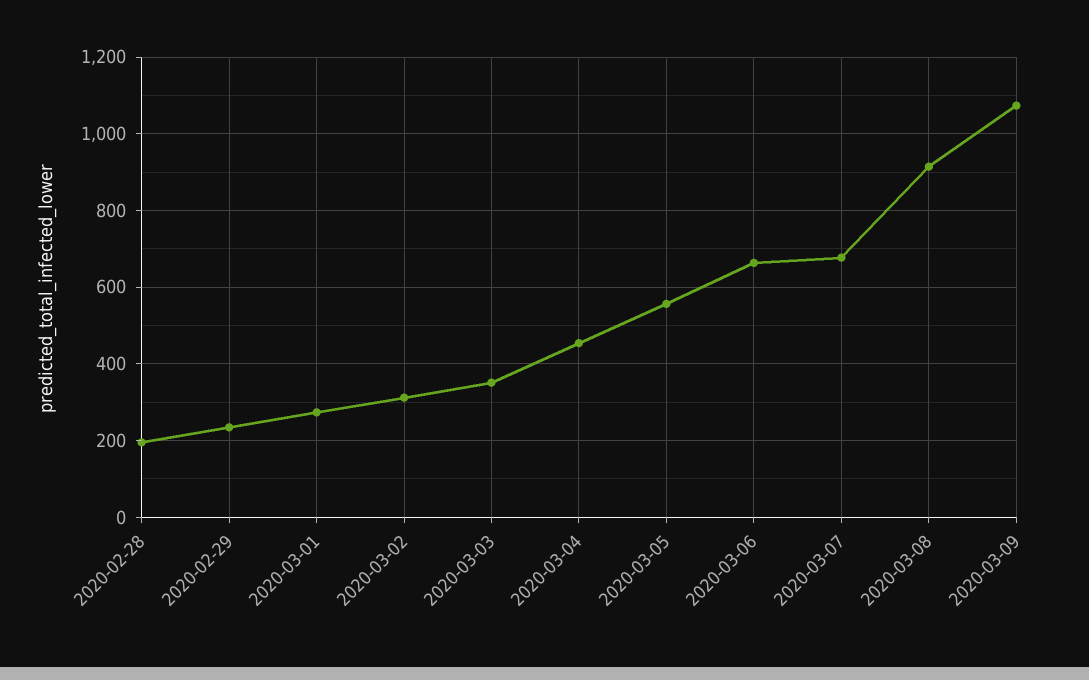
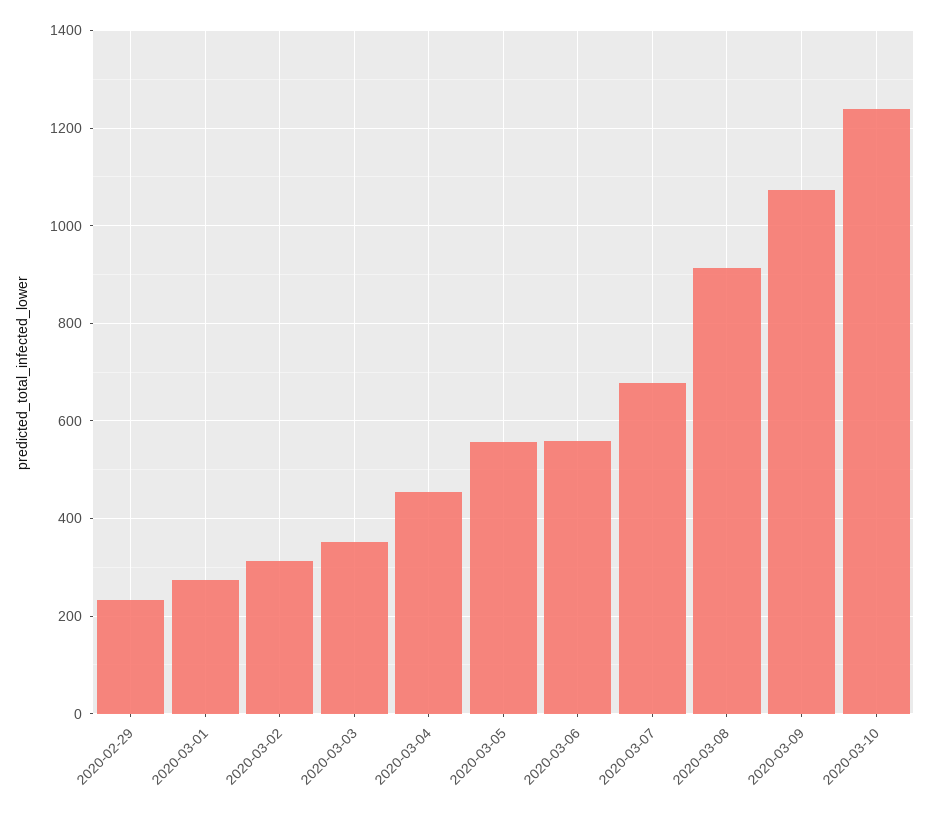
2020-02-28: 200 -> none
2020-03-06: 660 -> 560
2020-03-10: none -> 1240

